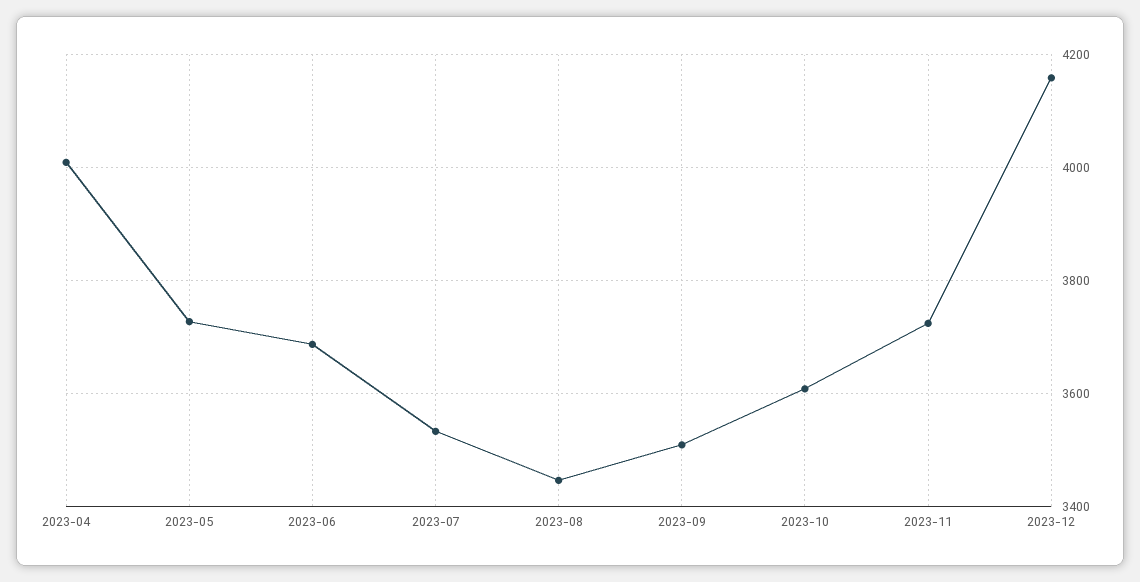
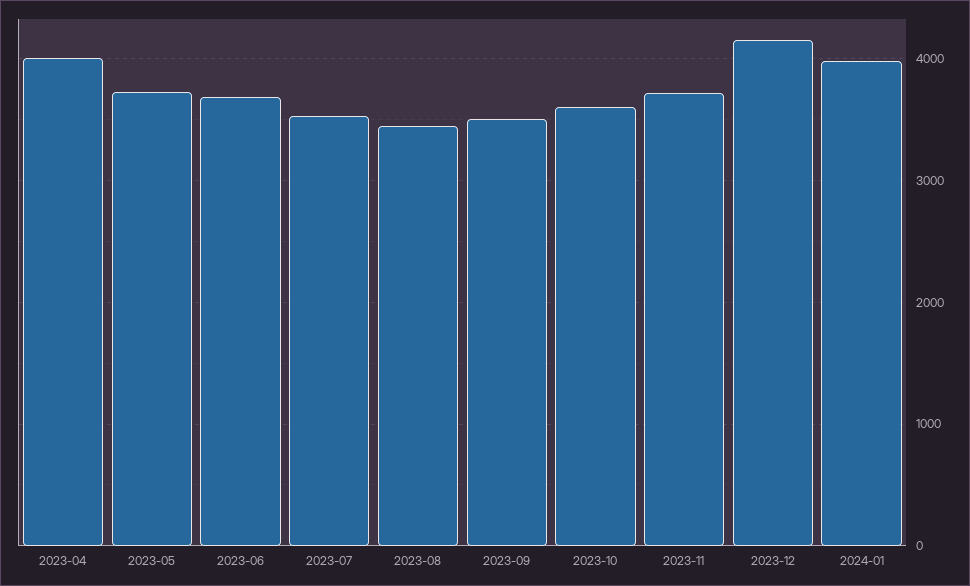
2024-01: none -> 4000

